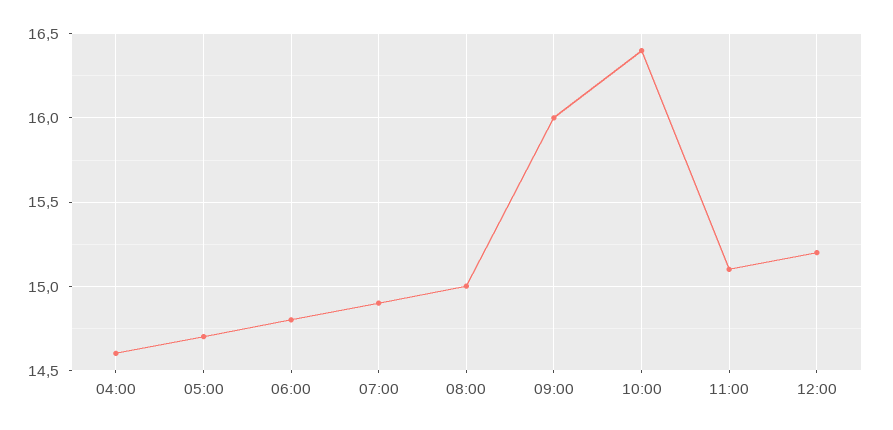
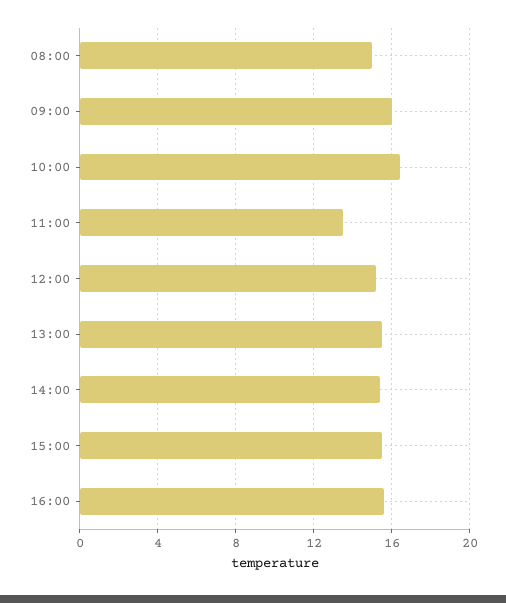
04:00: 14.6 -> none
05:00: 14.7 -> none
06:00: 14.8 -> none
07:00: 14.9 -> none
11:00: 15.1 -> 13.5
13:00: none -> 15.5
14:00: none -> 15.5
15:00: none -> 15.5
16:00: none -> 15.5

